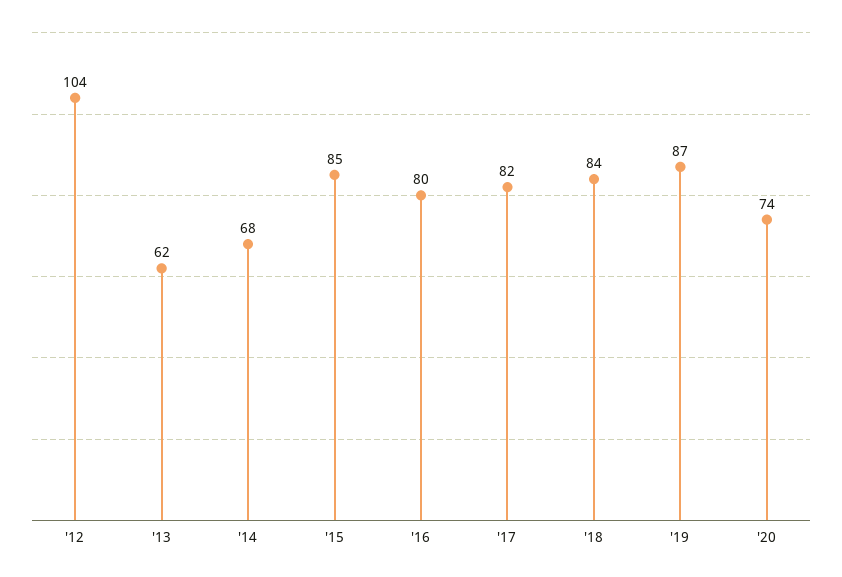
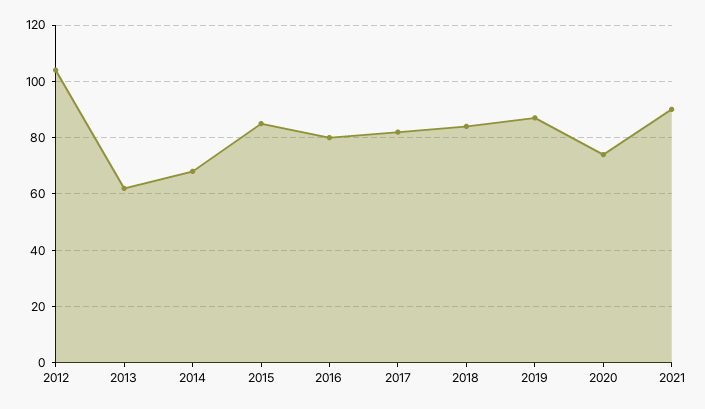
2021: none -> 90

